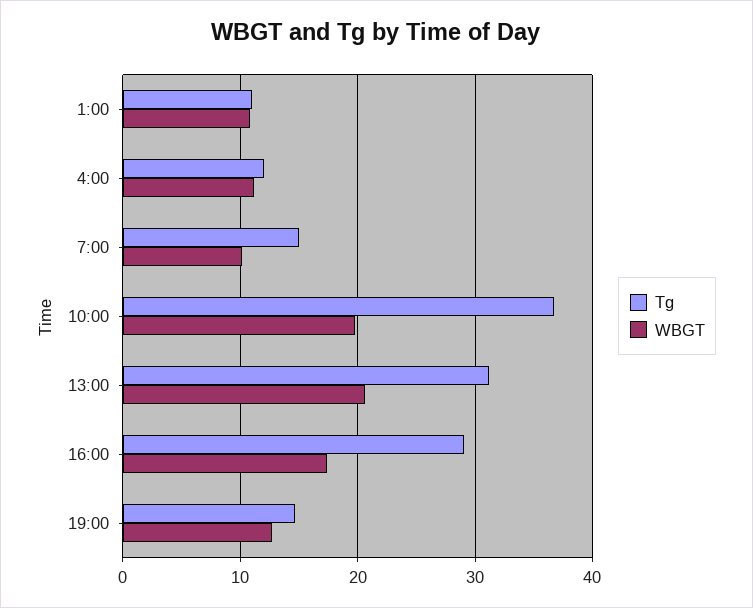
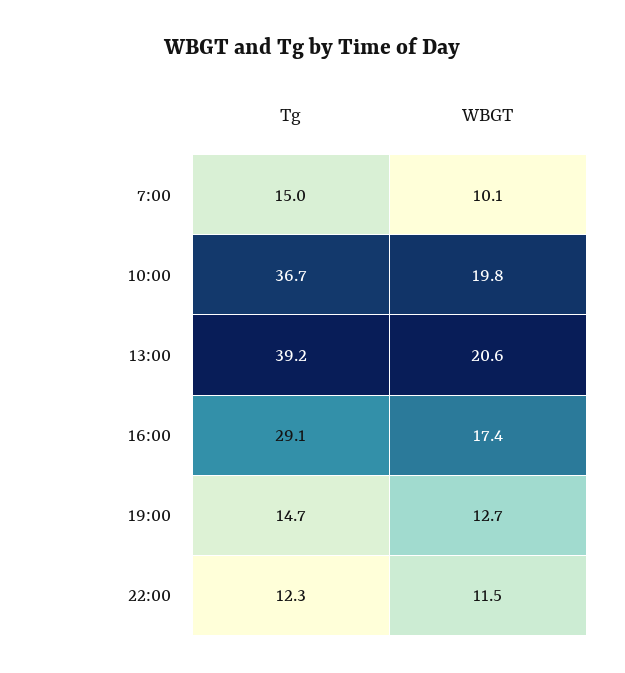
Tg, 1:00: 11 -> none
WBGT, 1:00: 11 -> none
Tg, 4:00: 12 -> none
WBGT, 4:00: 11 -> none
Tg, 13:00: 31 -> 39.2
Tg, 22:00: none -> 12.3
WBGT, 22:00: none -> 11.5

